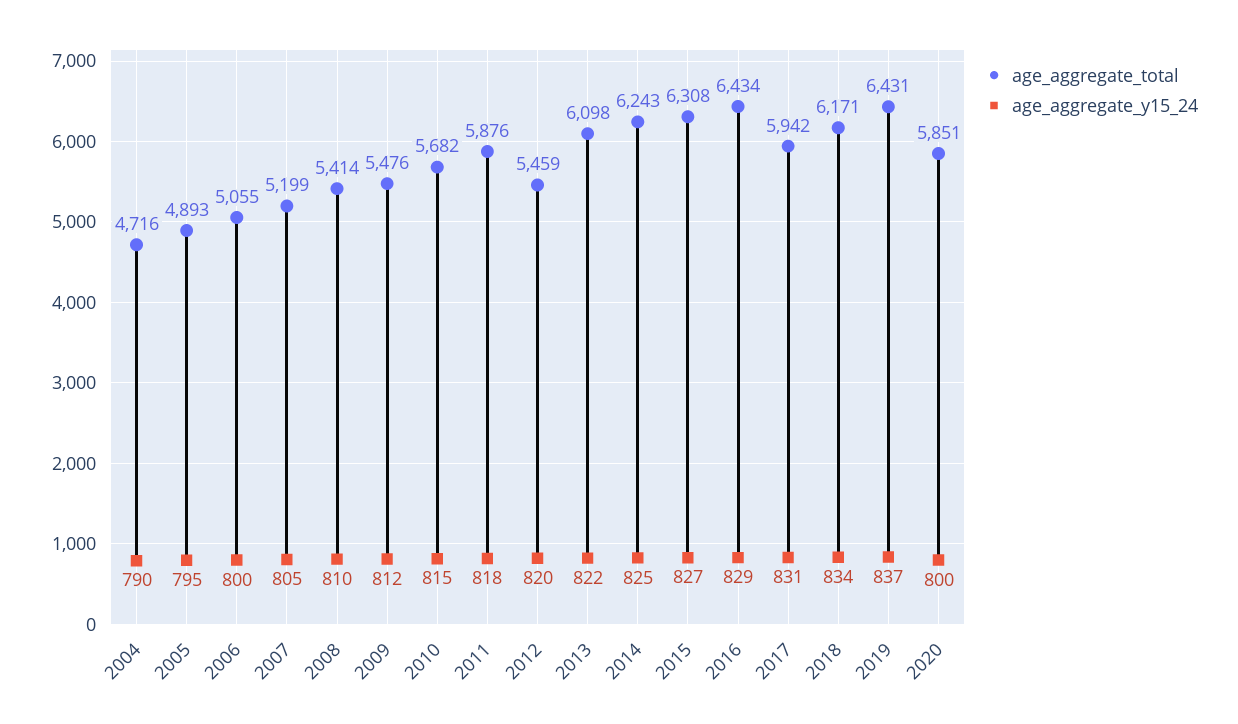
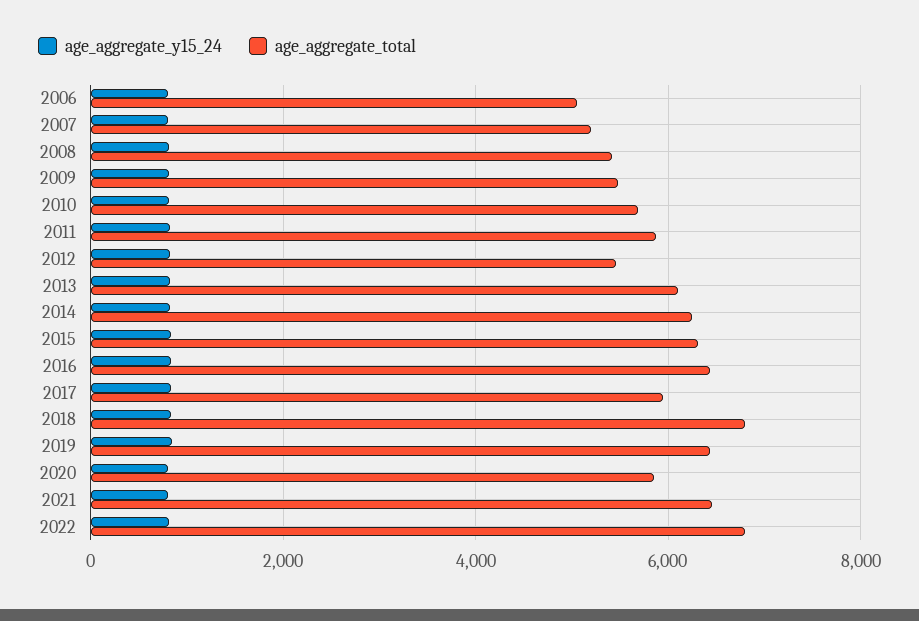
age_aggregate_total, 2004: 4716 -> none
age_aggregate_y15_24, 2004: 790 -> none
age_aggregate_total, 2005: 4893 -> none
age_aggregate_y15_24, 2005: 795 -> none
age_aggregate_total, 2018: 6171 -> 6800
age_aggregate_y15_24, 2021: none -> 800
age_aggregate_total, 2021: none -> 6400
age_aggregate_y15_24, 2022: none -> 800
age_aggregate_total, 2022: none -> 6800

